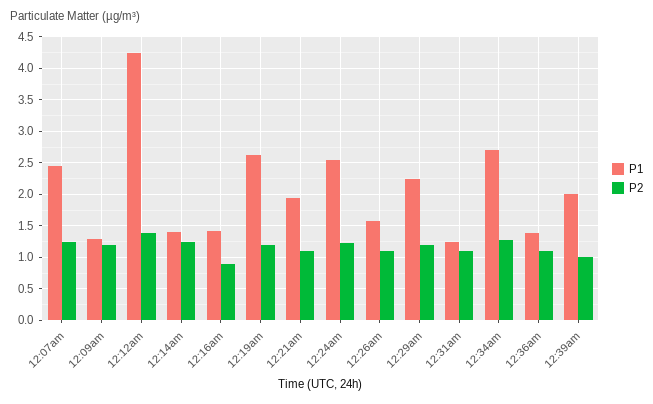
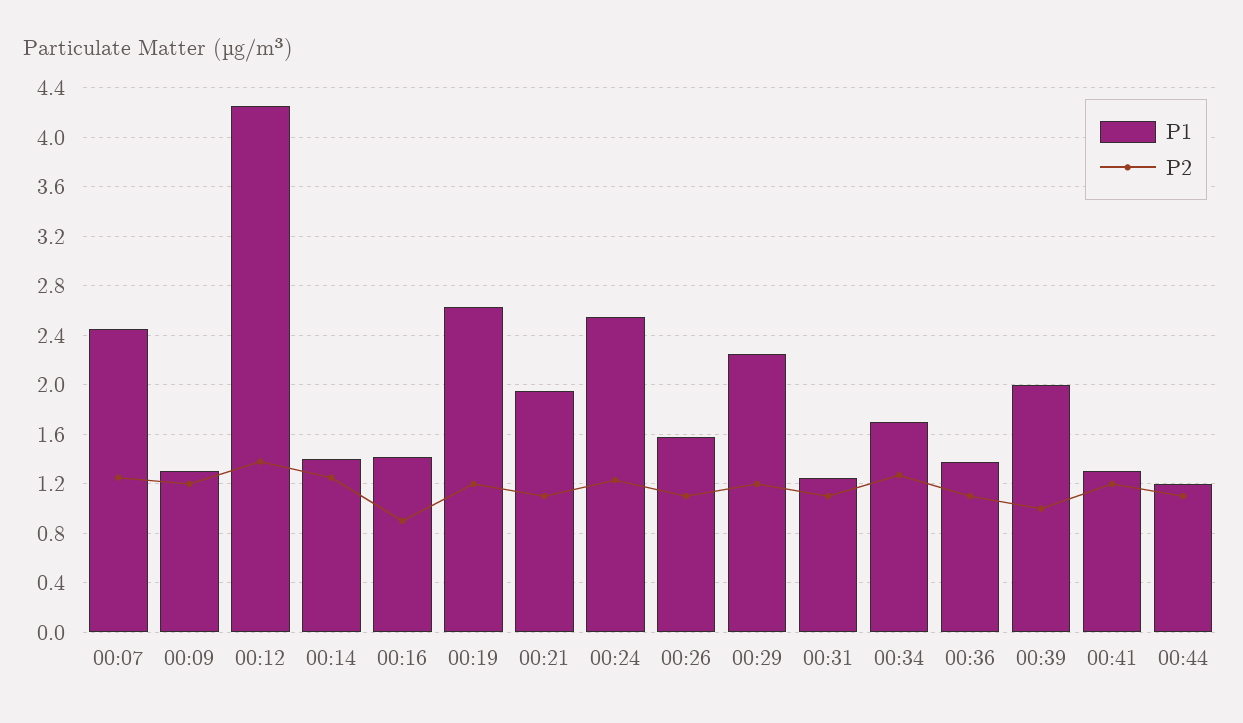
P1, 12:34am: 2.7 -> 1.7
P1, 00:41: none -> 1.3
P2, 00:41: none -> 1.2
P1, 00:44: none -> 1.2
P2, 00:44: none -> 1.1

